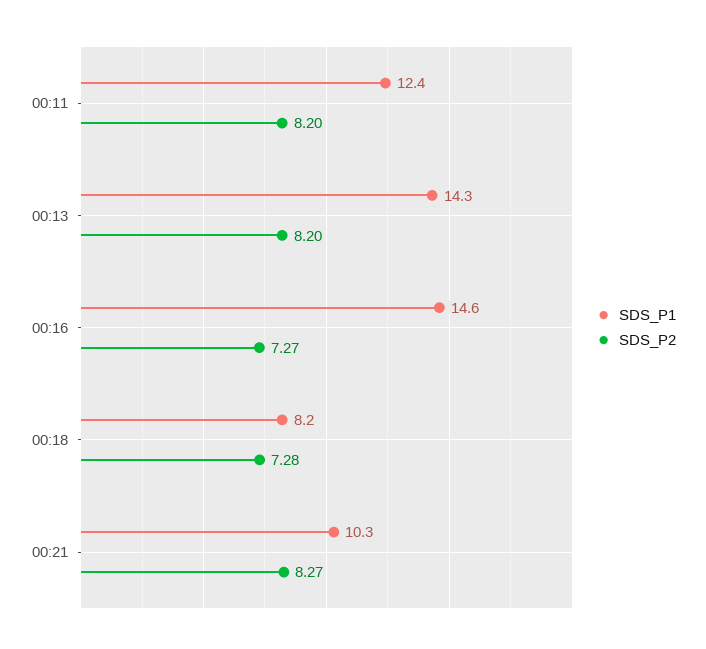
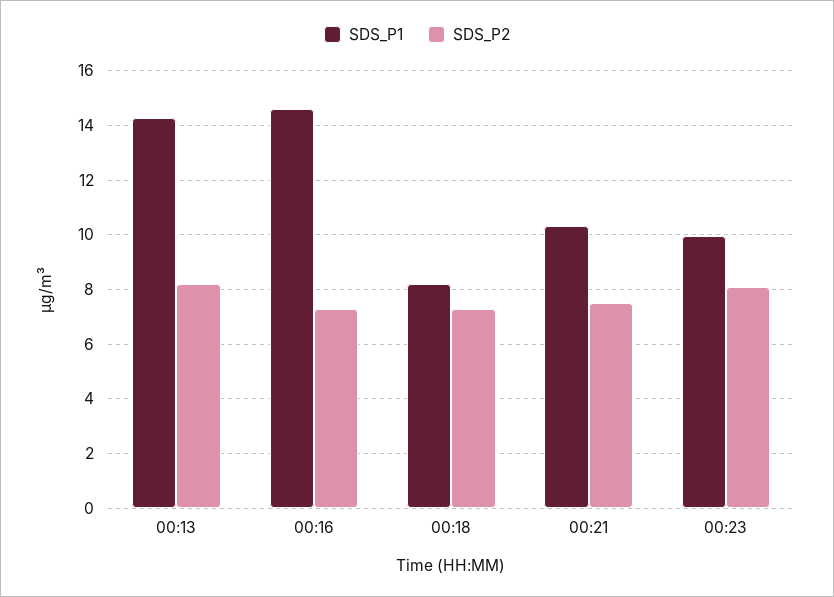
SDS_P1, 00:11: 12.4 -> none
SDS_P2, 00:11: 8.2 -> none
SDS_P2, 00:21: 8.27 -> 7.5
SDS_P1, 00:23: none -> 10
SDS_P2, 00:23: none -> 8

